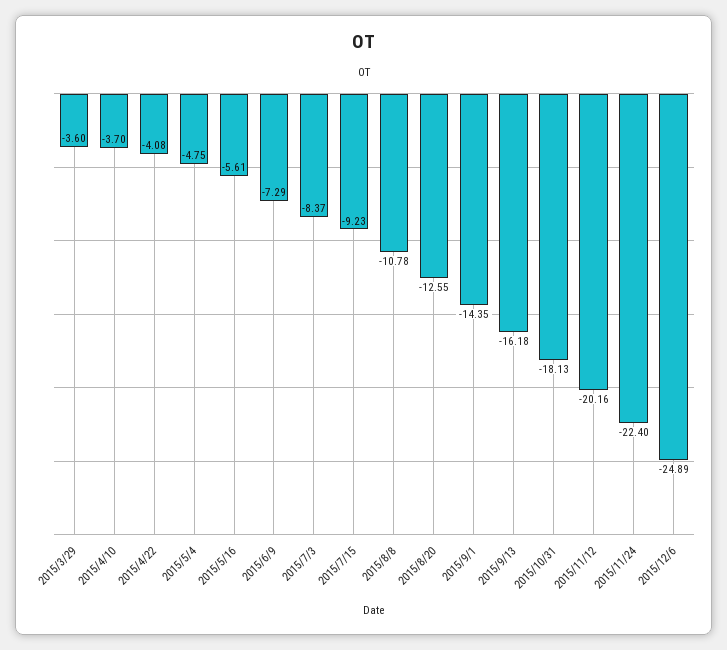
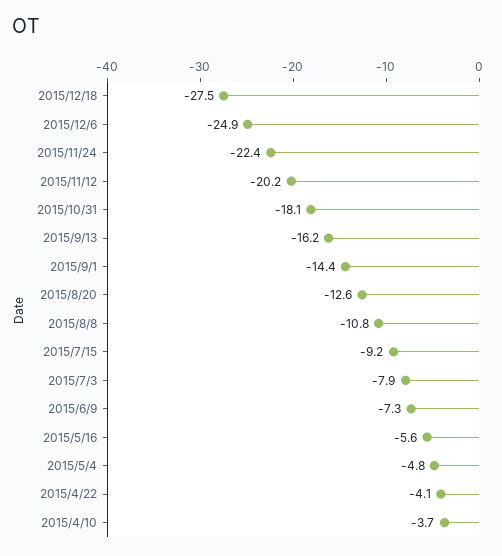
2015/3/29: -3.6 -> none
2015/7/3: -8.37 -> -7.9
2015/12/18: none -> -27.5

